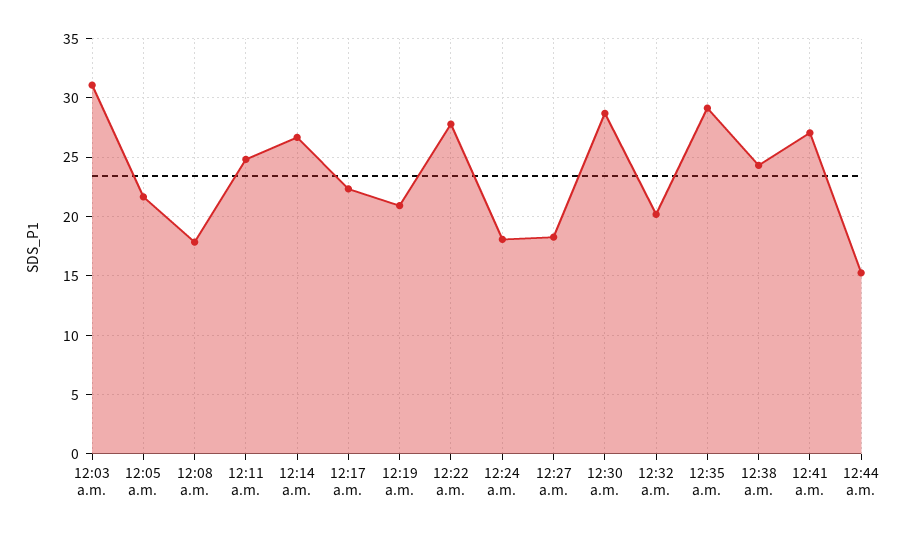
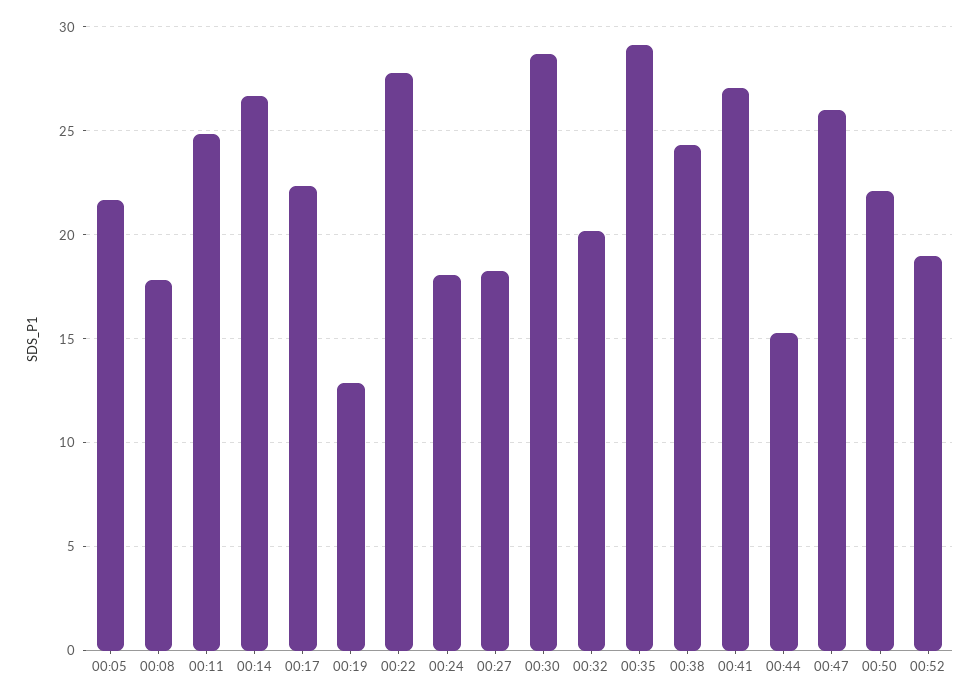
12:03 a.m.: 31 -> none
12:19 a.m.: 21 -> 13
00:47: none -> 26
00:50: none -> 22
00:52: none -> 19

